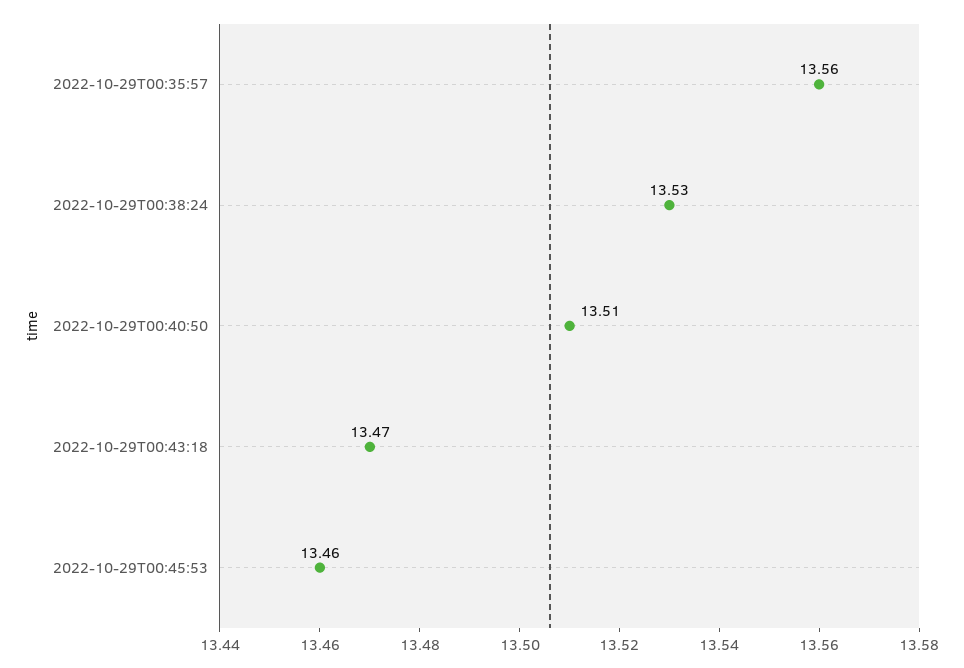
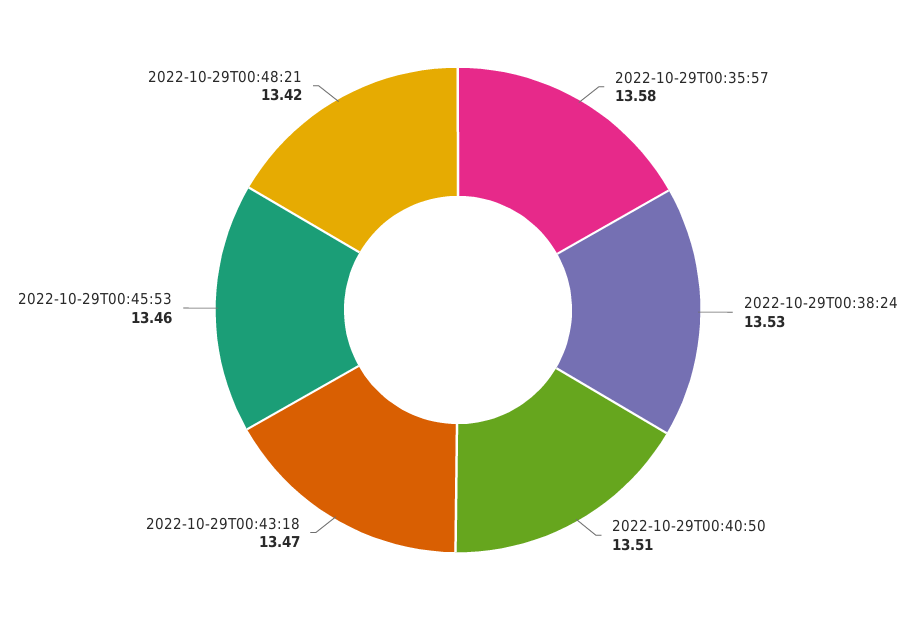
2022-10-29T00:35:57: 13.56 -> 13.58
2022-10-29T00:48:21: none -> 13.42

